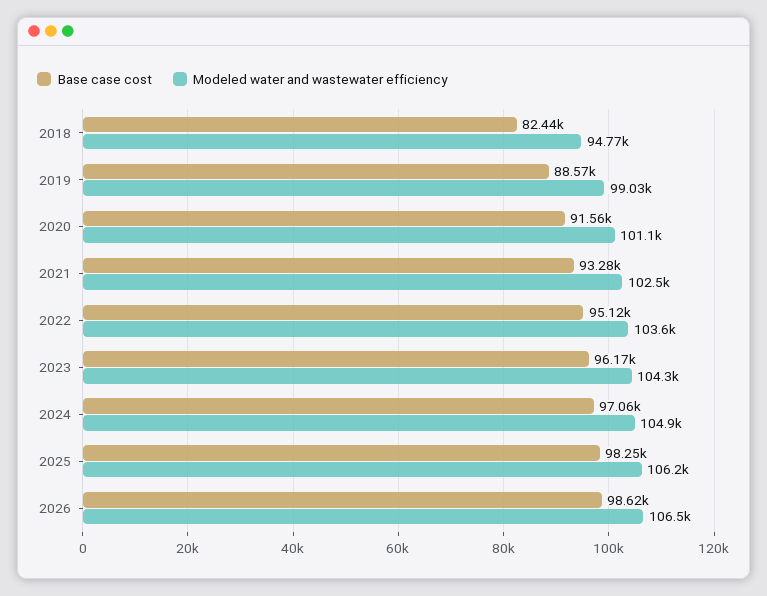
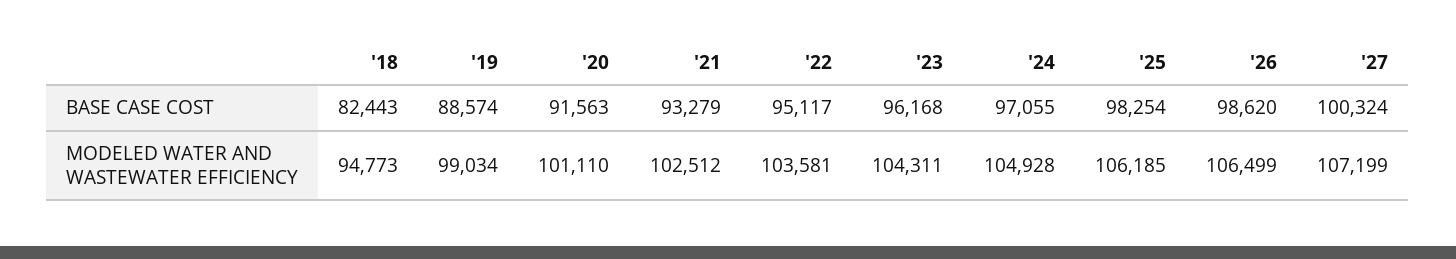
Base case cost, '27: none -> 100324
Modeled water and wastewater efficiency, '27: none -> 107199

